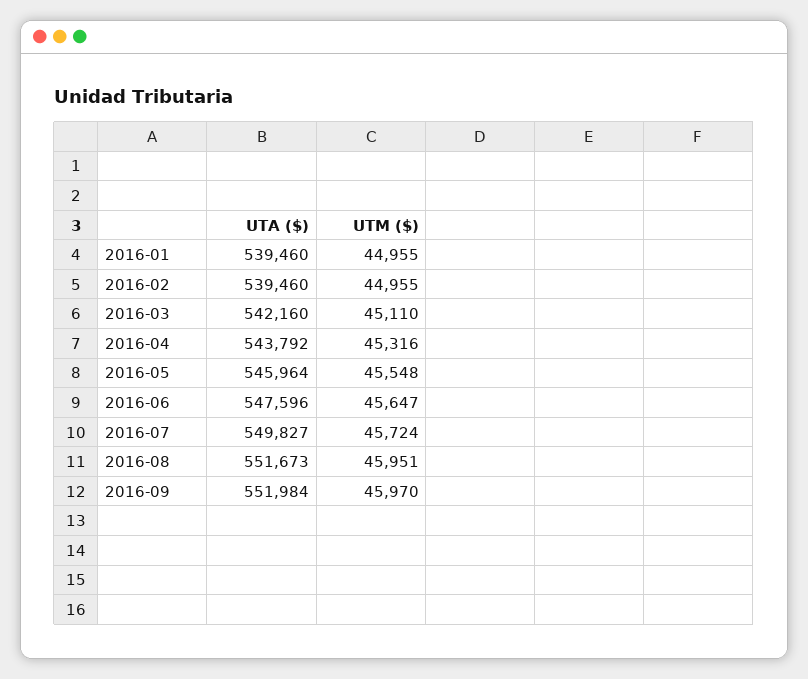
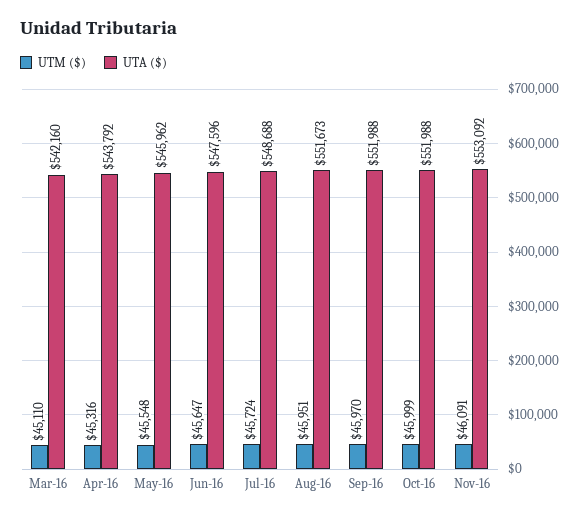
UTA ($), 2016-01: 539460 -> none
UTM ($), 2016-01: 44955 -> none
UTA ($), 2016-02: 539460 -> none
UTM ($), 2016-02: 44955 -> none
UTA ($), 2016-05: 545964 -> 545962
UTA ($), 2016-07: 549827 -> 548688
UTA ($), 2016-09: 551984 -> 551988
UTM ($), Oct-16: none -> 45999
UTA ($), Oct-16: none -> 551988
UTM ($), Nov-16: none -> 46091
UTA ($), Nov-16: none -> 553092

